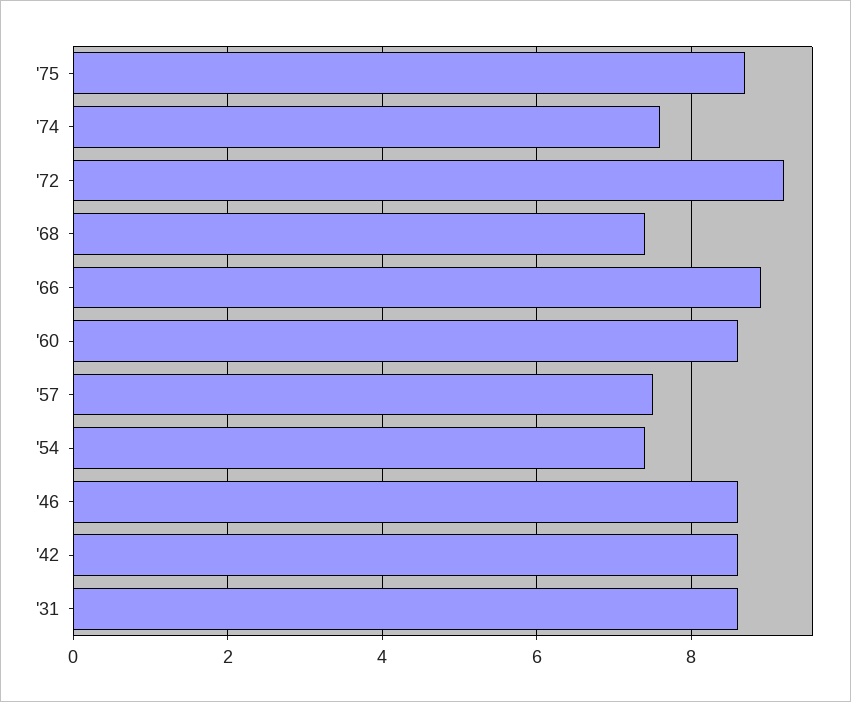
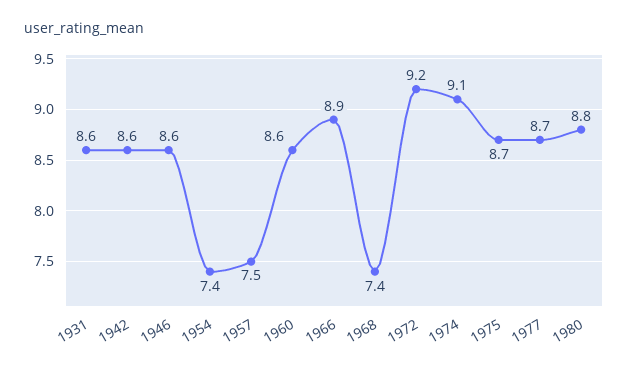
'74: 7.5 -> 9.1
1977: none -> 8.7
1980: none -> 8.8

